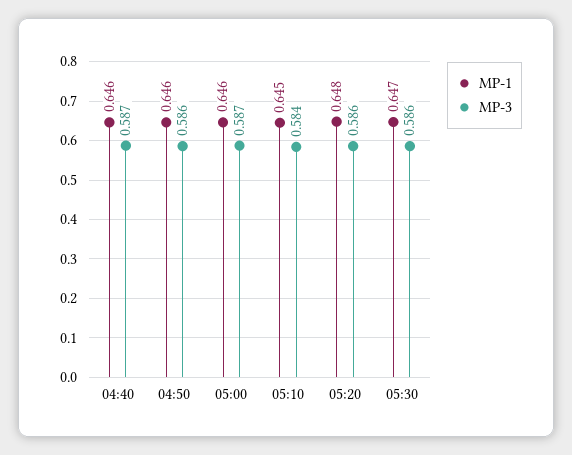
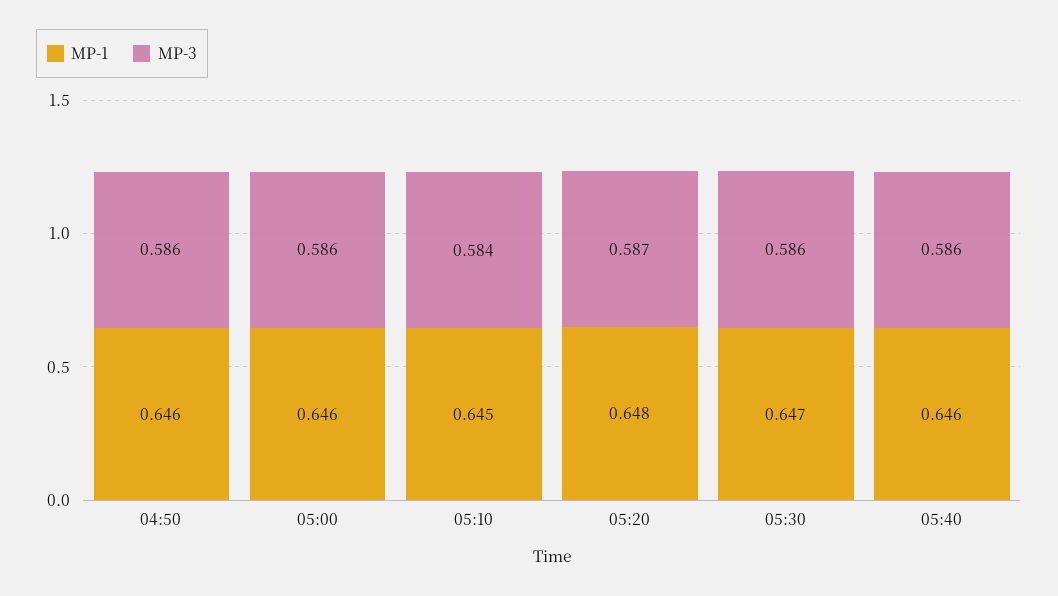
MP-1, 04:40: 0.646 -> none
MP-3, 04:40: 0.587 -> none
MP-3, 05:00: 0.587 -> 0.586
MP-3, 05:20: 0.586 -> 0.587
MP-1, 05:40: none -> 0.646
MP-3, 05:40: none -> 0.586

